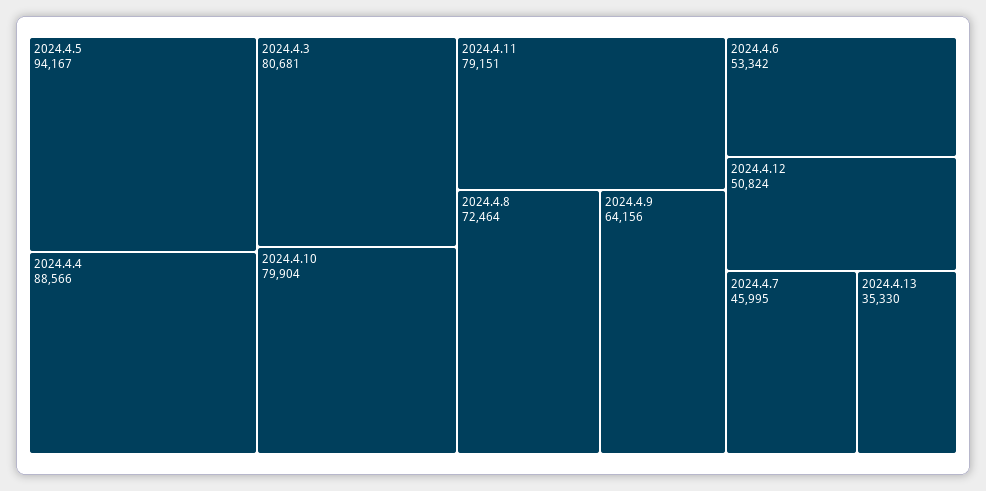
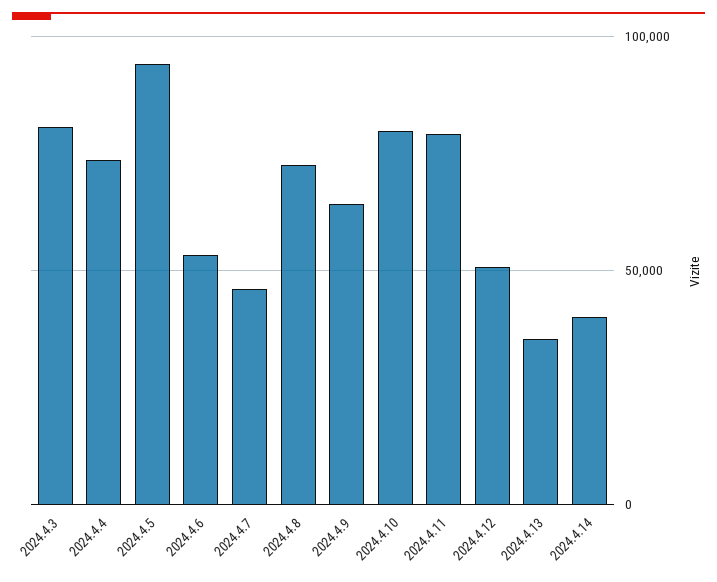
2024.4.4: 88566 -> 75000
2024.4.14: none -> 40000

